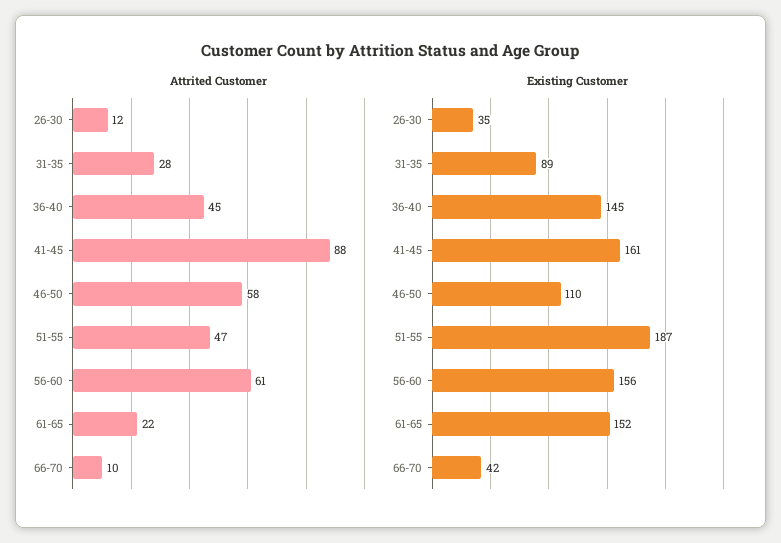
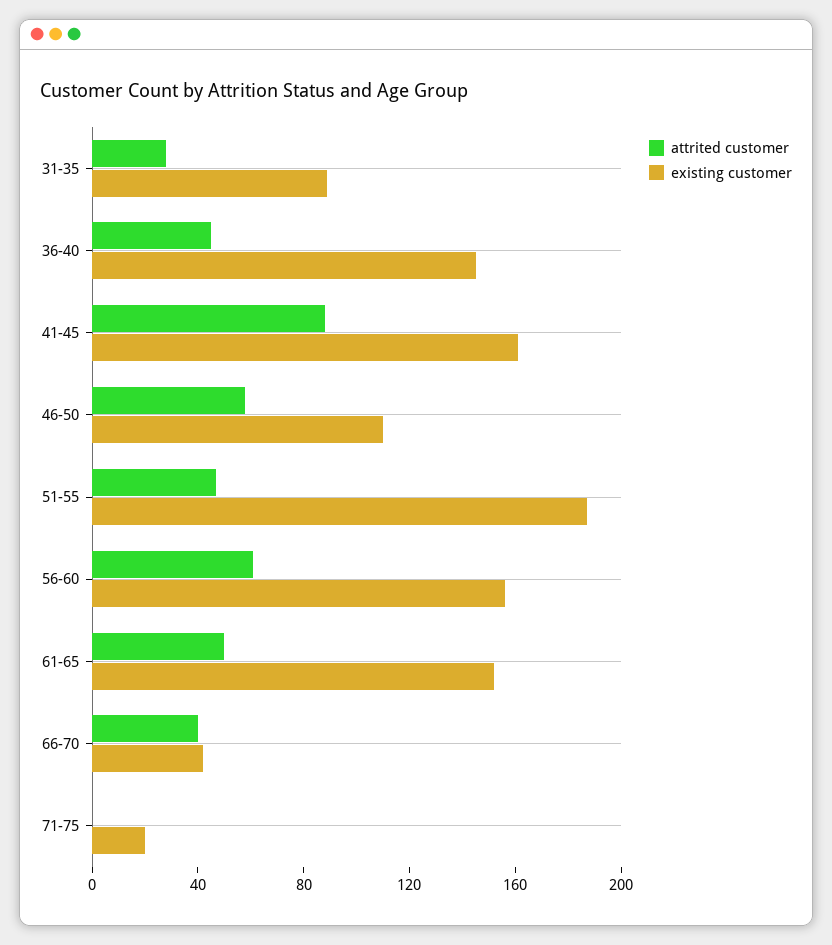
Attrited Customer, 26-30: 12 -> none
Attrited Customer, 61-65: 22 -> 50
Attrited Customer, 66-70: 10 -> 40
Existing Customer, 26-30: 35 -> none
Attrited Customer, 71-75: none -> 0
Existing Customer, 71-75: none -> 20

